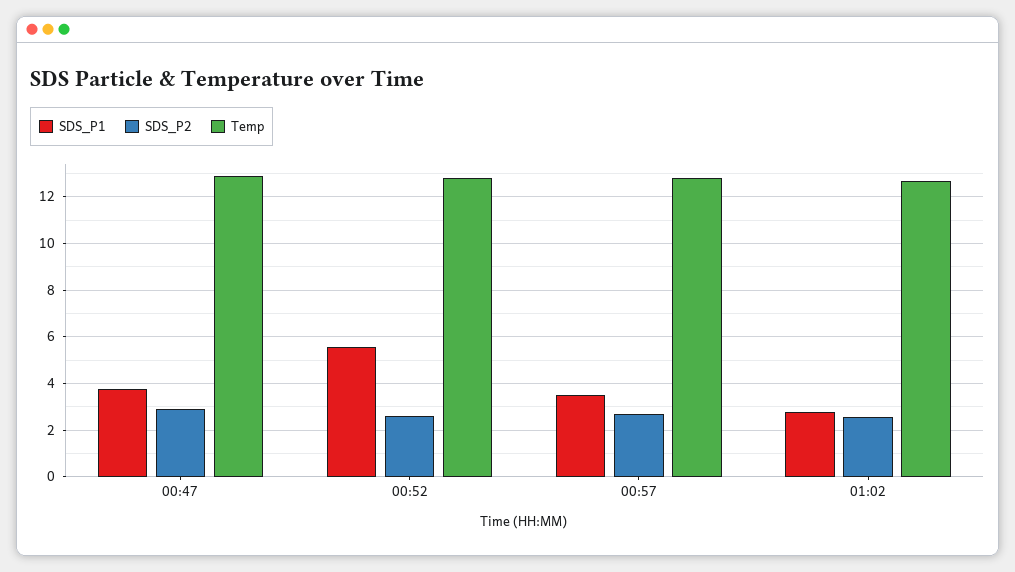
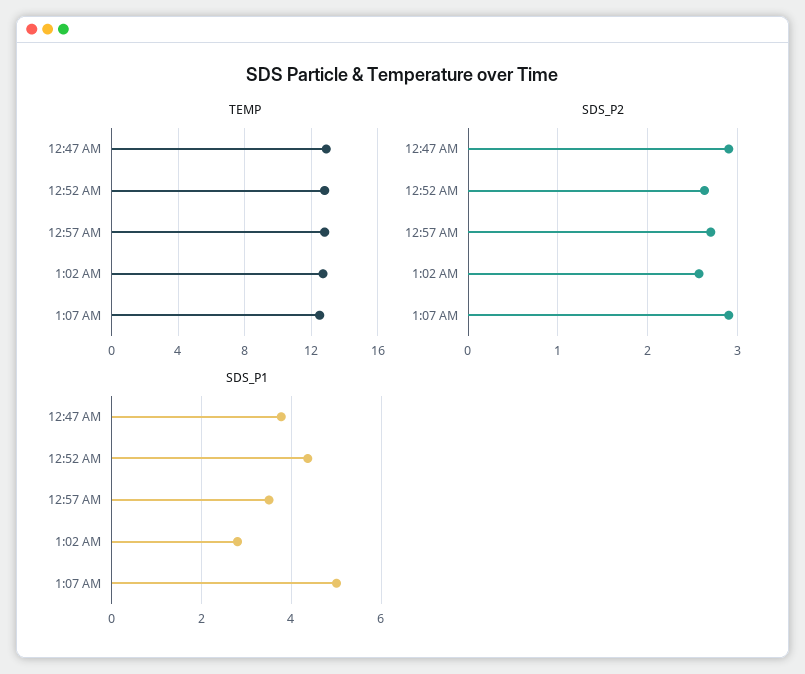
SDS_P1, 00:52: 5.5 -> 4.4
Temp, 1:07 AM: none -> 12.5
SDS_P2, 1:07 AM: none -> 2.9
SDS_P1, 1:07 AM: none -> 5

